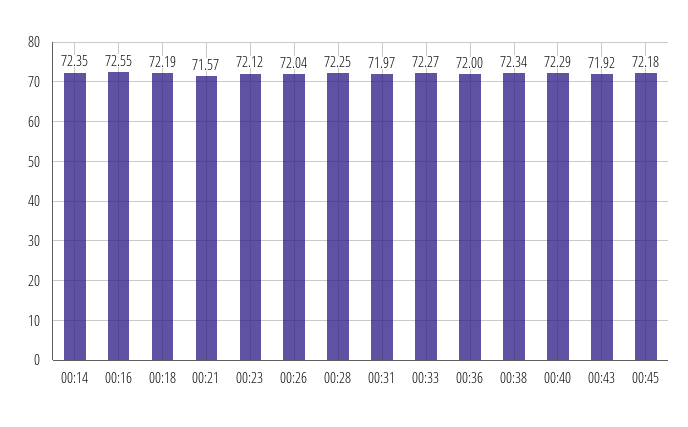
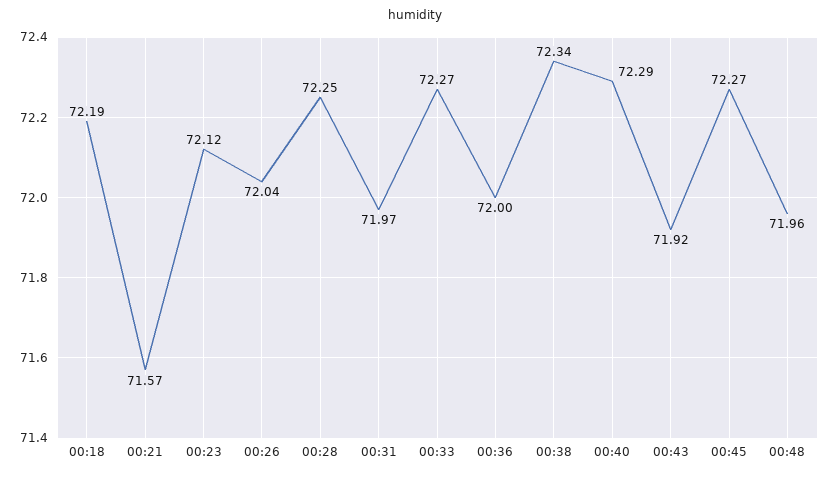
00:14: 72.35 -> none
00:16: 72.55 -> none
00:45: 72.18 -> 72.27
00:48: none -> 71.96

